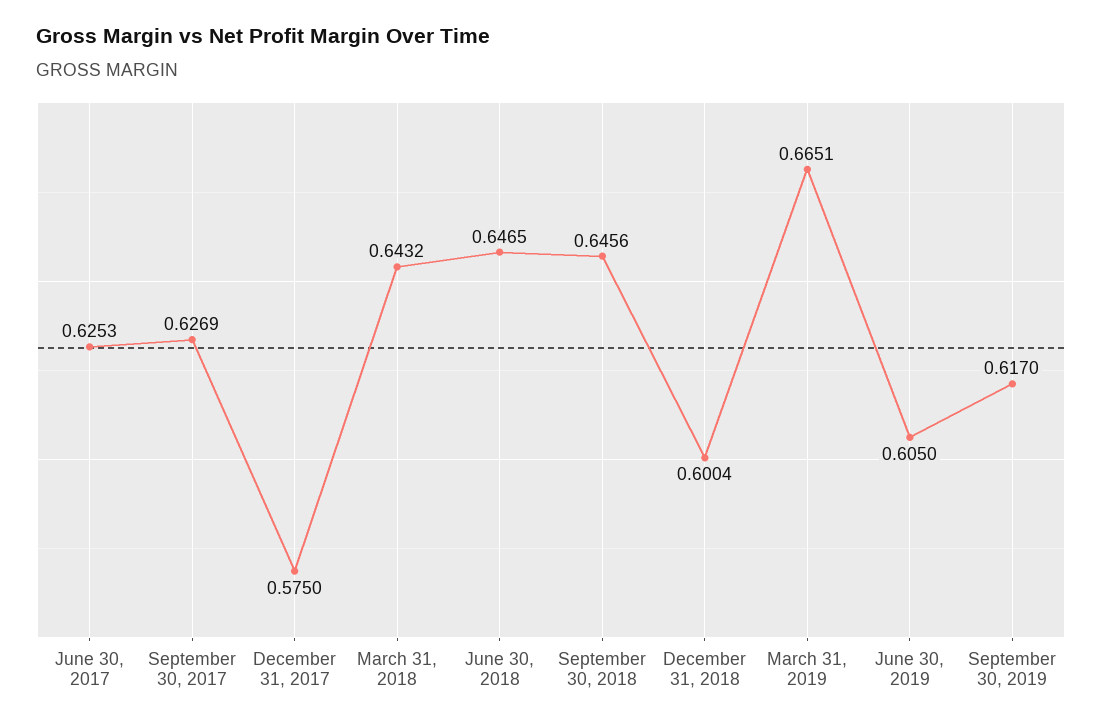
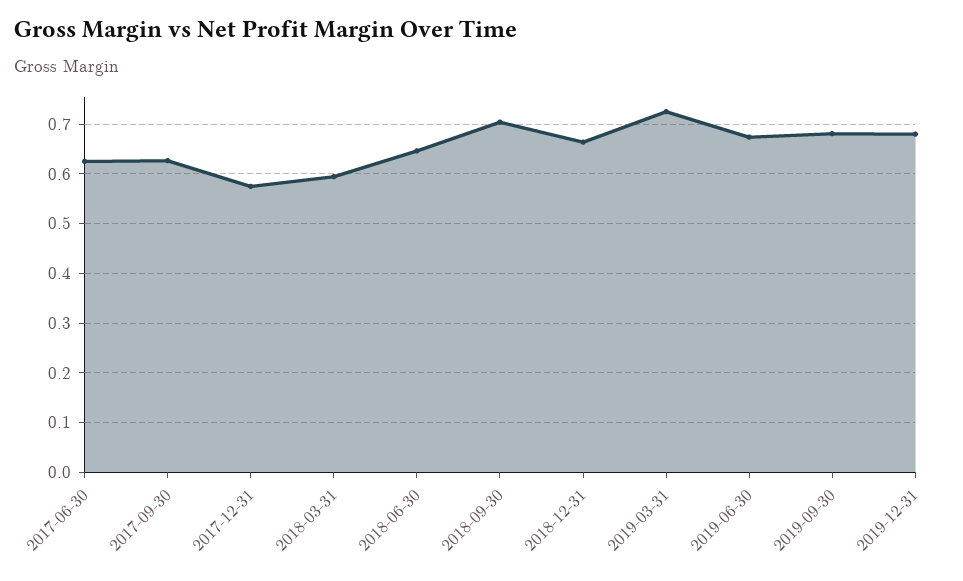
March 31, 2018: 0.6432 -> 0.6
September 30, 2018: 0.6456 -> 0.7
December 31, 2018: 0.6004 -> 0.66
March 31, 2019: 0.6651 -> 0.72
June 30, 2019: 0.605 -> 0.68
September 30, 2019: 0.617 -> 0.68
2019-12-31: none -> 0.68

